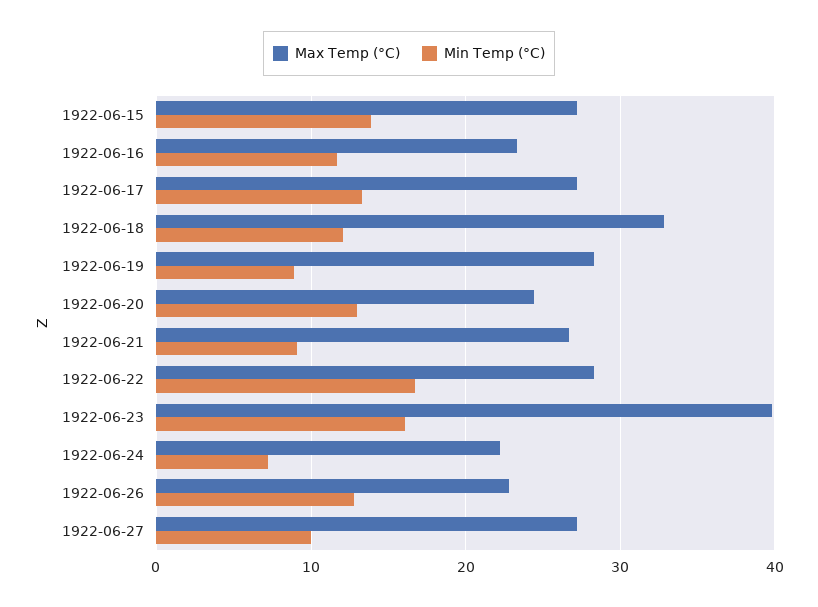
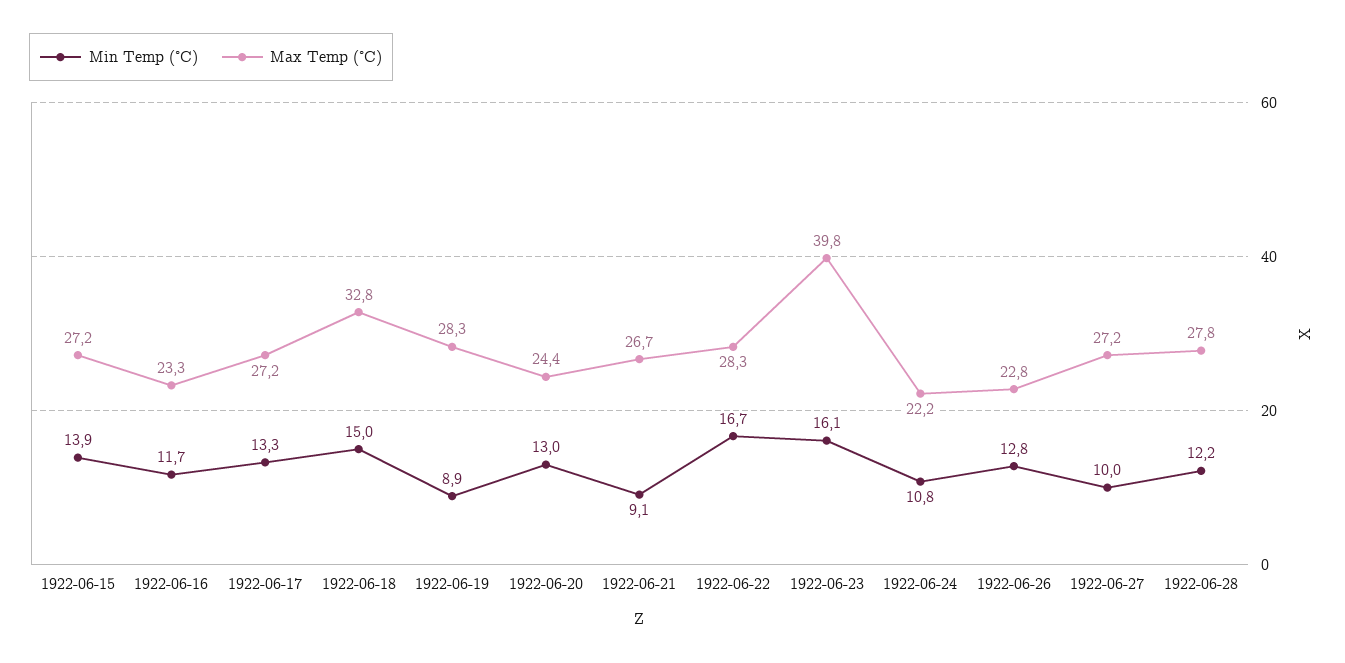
Min Temp (°C), 1922-06-18: 12 -> 15
Min Temp (°C), 1922-06-24: 7 -> 10.8
Min Temp (°C), 1922-06-28: none -> 12.2
Max Temp (°C), 1922-06-28: none -> 27.8

